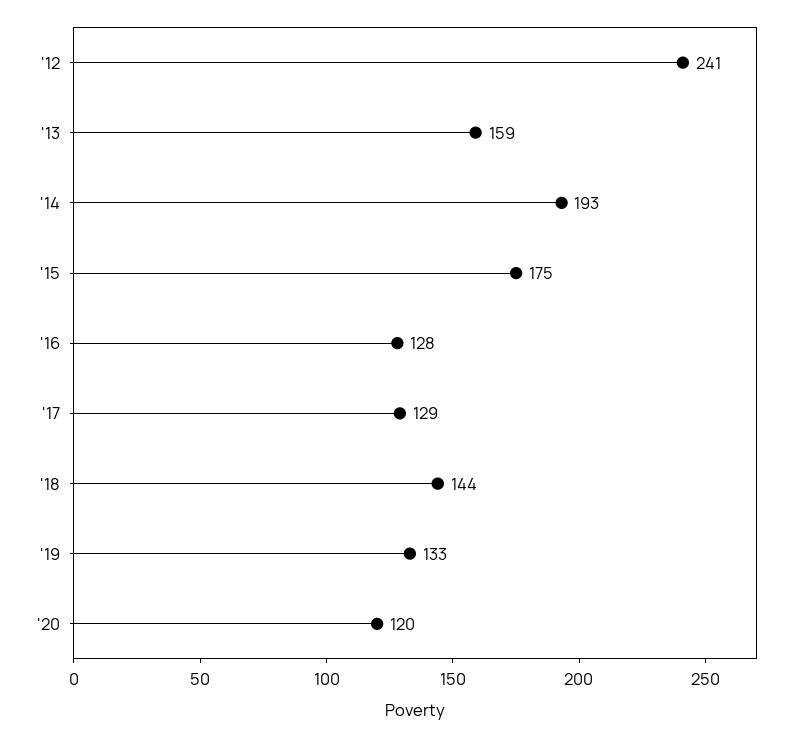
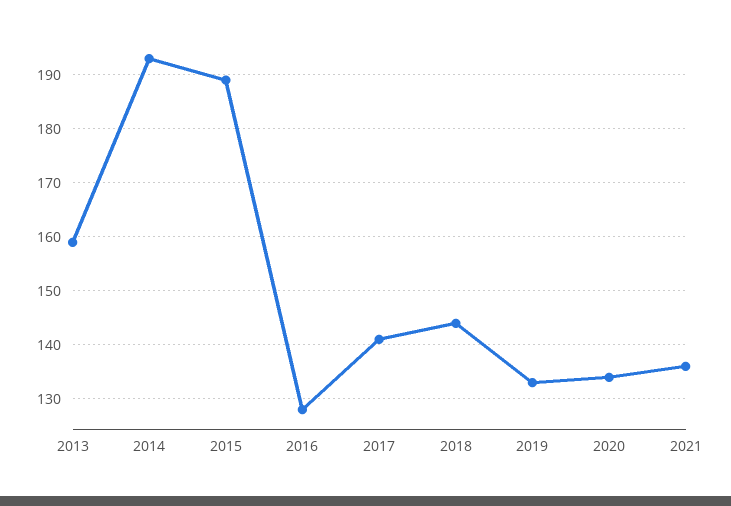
'12: 241 -> none
'15: 175 -> 190
'17: 129 -> 140
'20: 120 -> 135
2021: none -> 135

